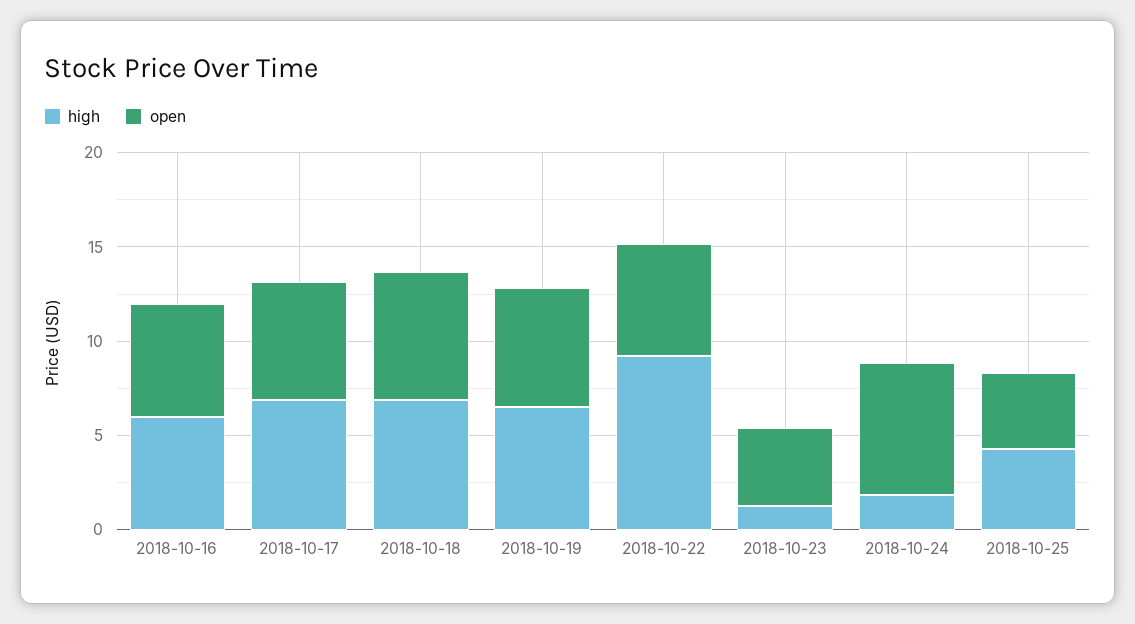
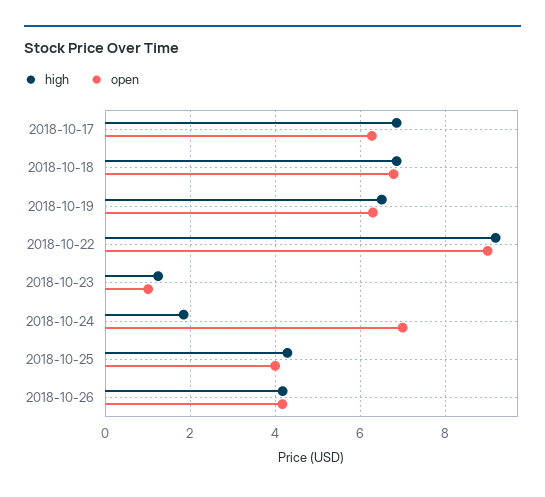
high, 2018-10-16: 6 -> none
open, 2018-10-16: 6 -> none
open, 2018-10-22: 6 -> 9
open, 2018-10-23: 4 -> 1
high, 2018-10-26: none -> 4.2
open, 2018-10-26: none -> 4.2

